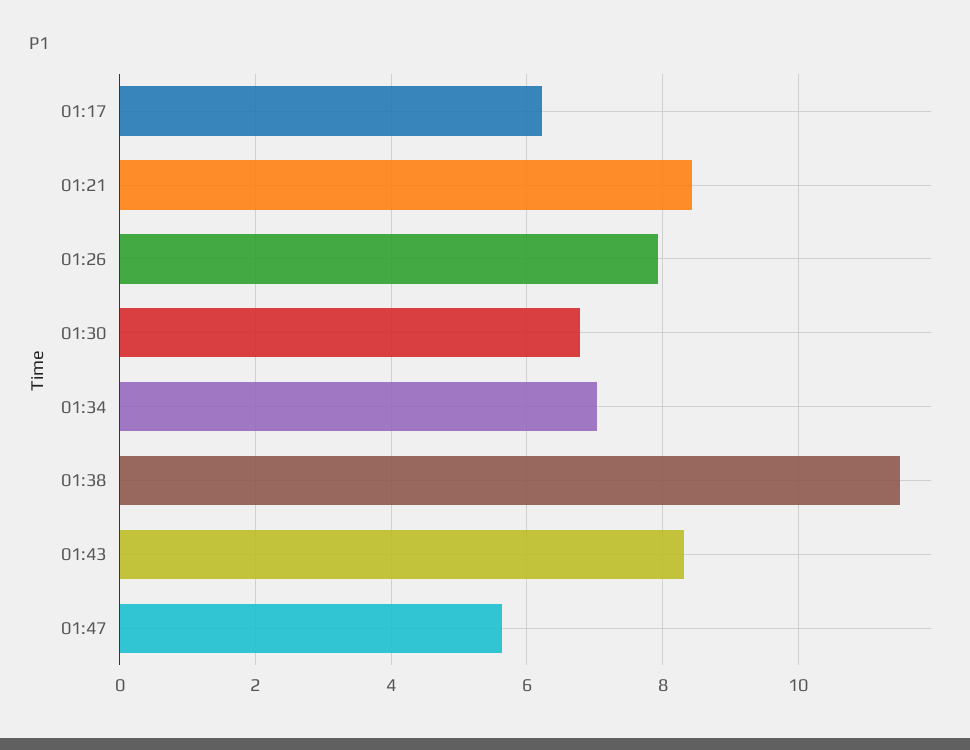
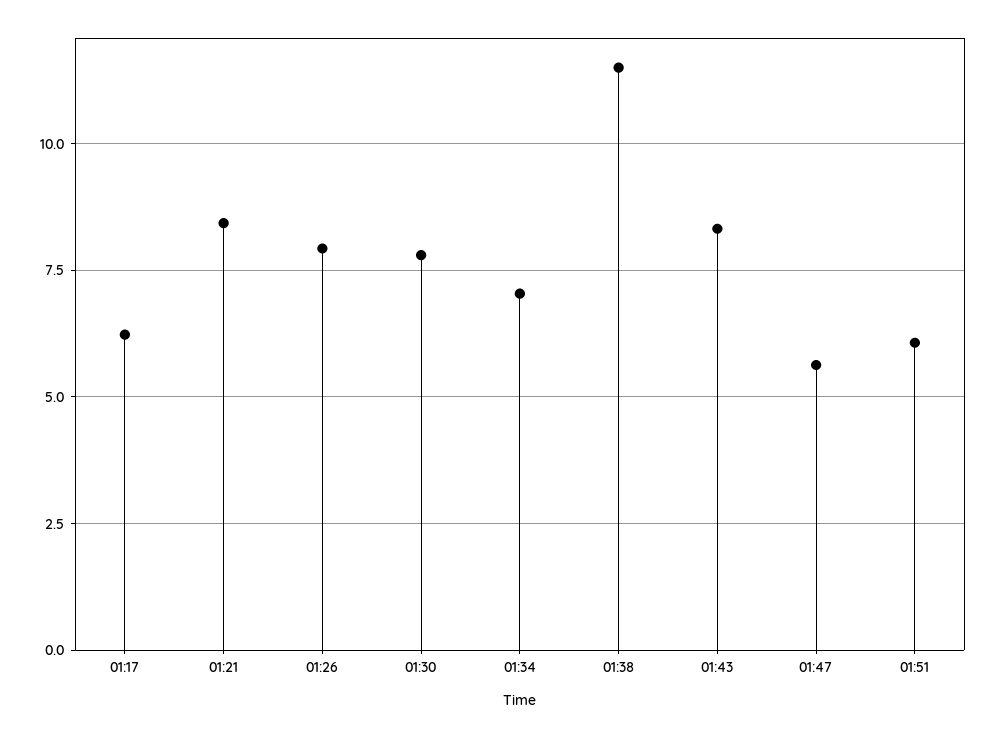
01:30: 6.8 -> 7.75
01:51: none -> 6

